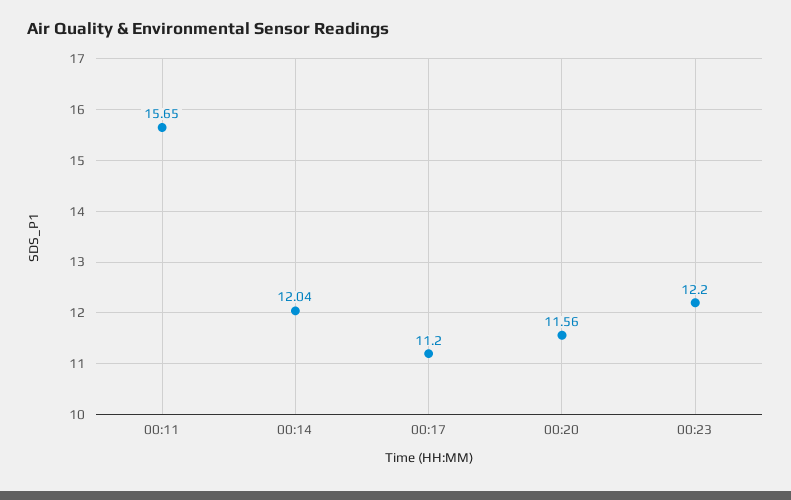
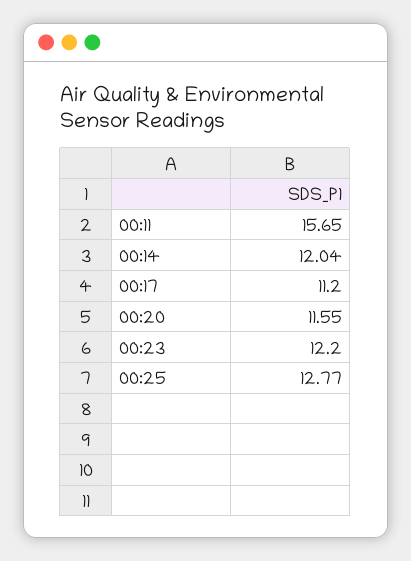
00:20: 11.56 -> 11.55
00:25: none -> 12.77

